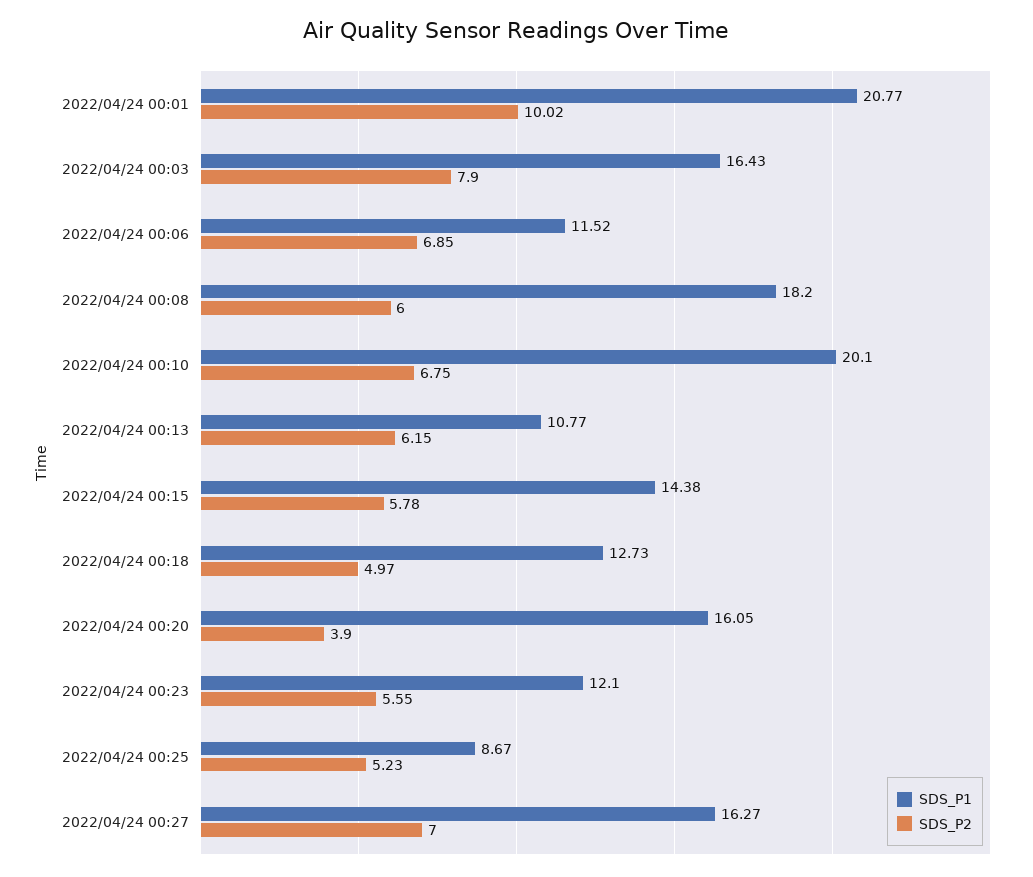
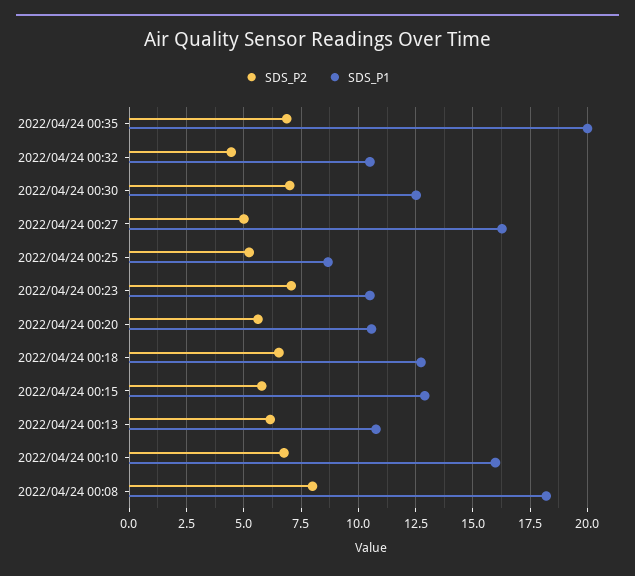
SDS_P1, 2022/04/24 00:01: 20.77 -> none
SDS_P2, 2022/04/24 00:01: 10.02 -> none
SDS_P1, 2022/04/24 00:03: 16.43 -> none
SDS_P2, 2022/04/24 00:03: 7.9 -> none
SDS_P1, 2022/04/24 00:06: 11.52 -> none
SDS_P2, 2022/04/24 00:06: 6.85 -> none
SDS_P2, 2022/04/24 00:08: 6 -> 8
SDS_P1, 2022/04/24 00:10: 20.1 -> 16
SDS_P1, 2022/04/24 00:15: 14.38 -> 13
SDS_P2, 2022/04/24 00:18: 4.97 -> 6.5
SDS_P1, 2022/04/24 00:20: 16.05 -> 10.5
SDS_P2, 2022/04/24 00:20: 3.9 -> 5.5
SDS_P1, 2022/04/24 00:23: 12.1 -> 10.5
SDS_P2, 2022/04/24 00:23: 5.55 -> 7
SDS_P2, 2022/04/24 00:27: 7 -> 5
SDS_P2, 2022/04/24 00:35: none -> 7
SDS_P1, 2022/04/24 00:35: none -> 20
SDS_P2, 2022/04/24 00:32: none -> 4.5
SDS_P1, 2022/04/24 00:32: none -> 10.5
SDS_P2, 2022/04/24 00:30: none -> 7
SDS_P1, 2022/04/24 00:30: none -> 12.5

